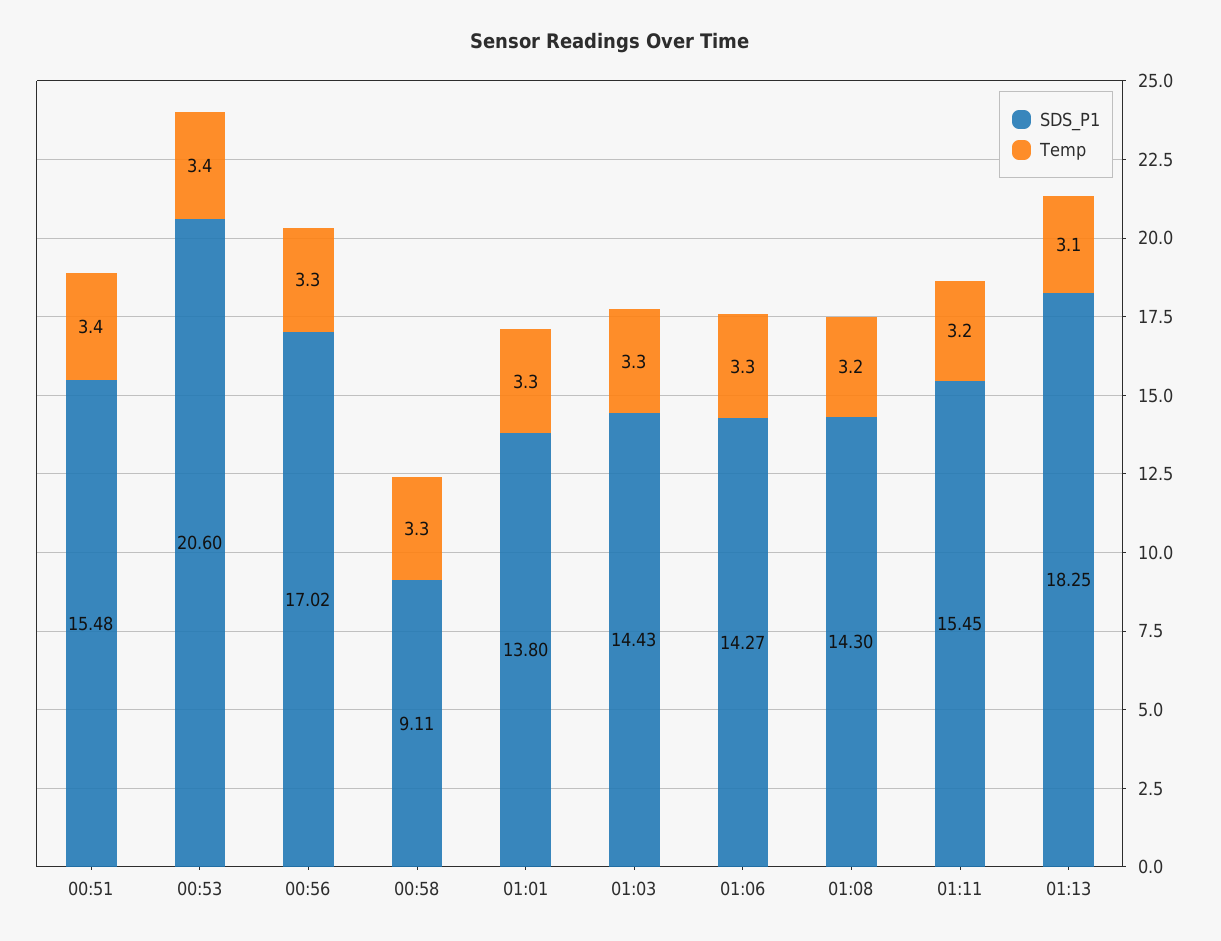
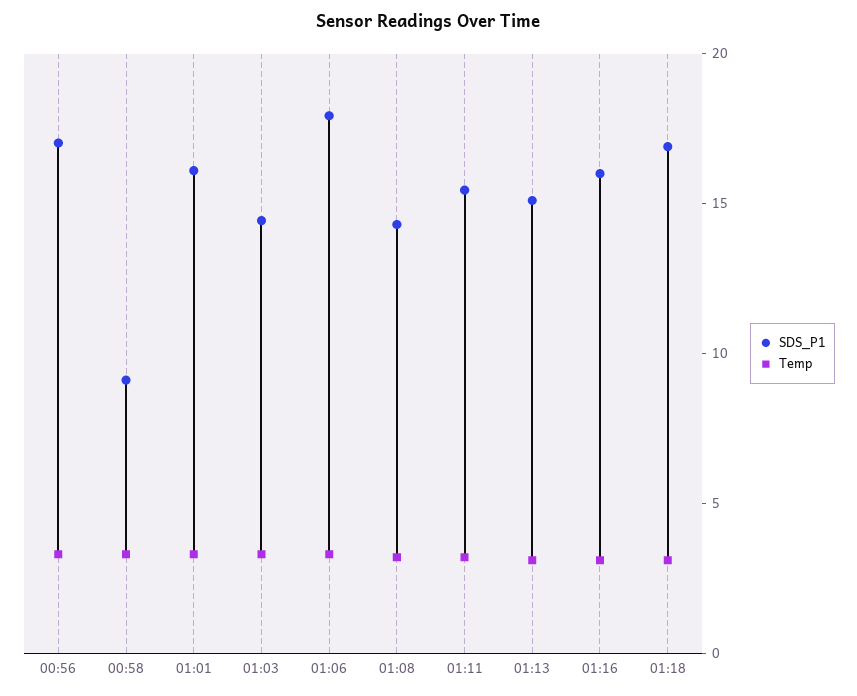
SDS_P1, 00:51: 15.48 -> none
Temp, 00:51: 3.4 -> none
SDS_P1, 00:53: 20.6 -> none
Temp, 00:53: 3.4 -> none
SDS_P1, 01:01: 13.8 -> 16
SDS_P1, 01:06: 14.27 -> 18
SDS_P1, 01:13: 18.25 -> 15
SDS_P1, 01:16: none -> 16
Temp, 01:16: none -> 3
SDS_P1, 01:18: none -> 17
Temp, 01:18: none -> 3

